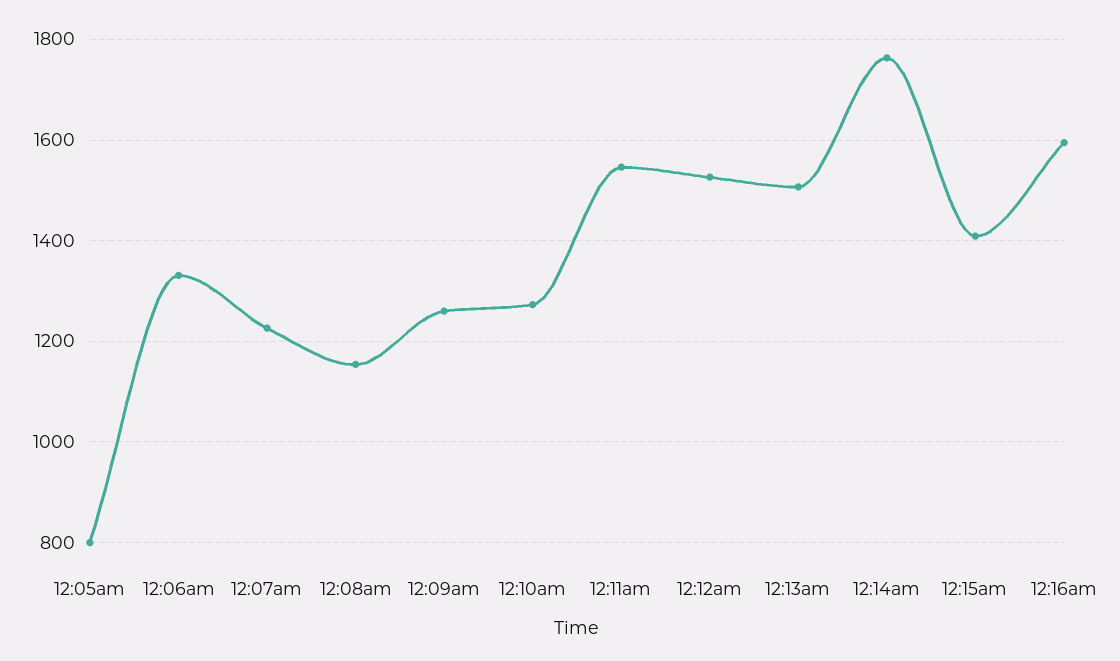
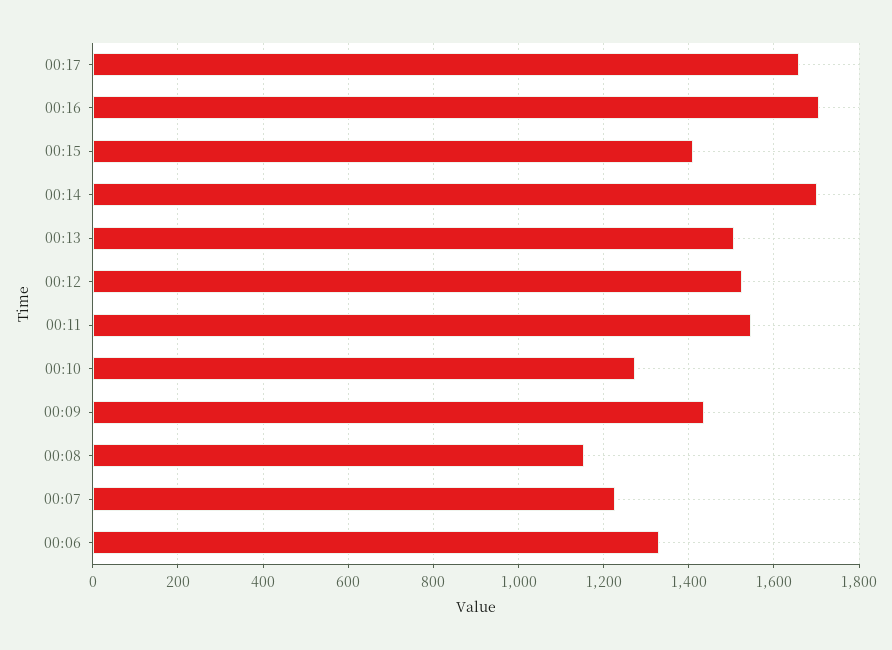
12:05am: 800 -> none
12:09am: 1260 -> 1440
12:14am: 1760 -> 1700
12:16am: 1600 -> 1700
00:17: none -> 1660

